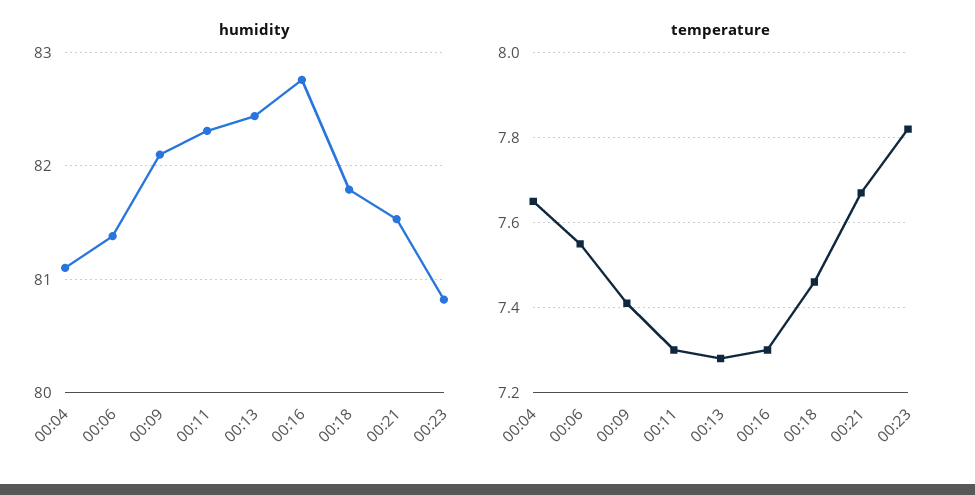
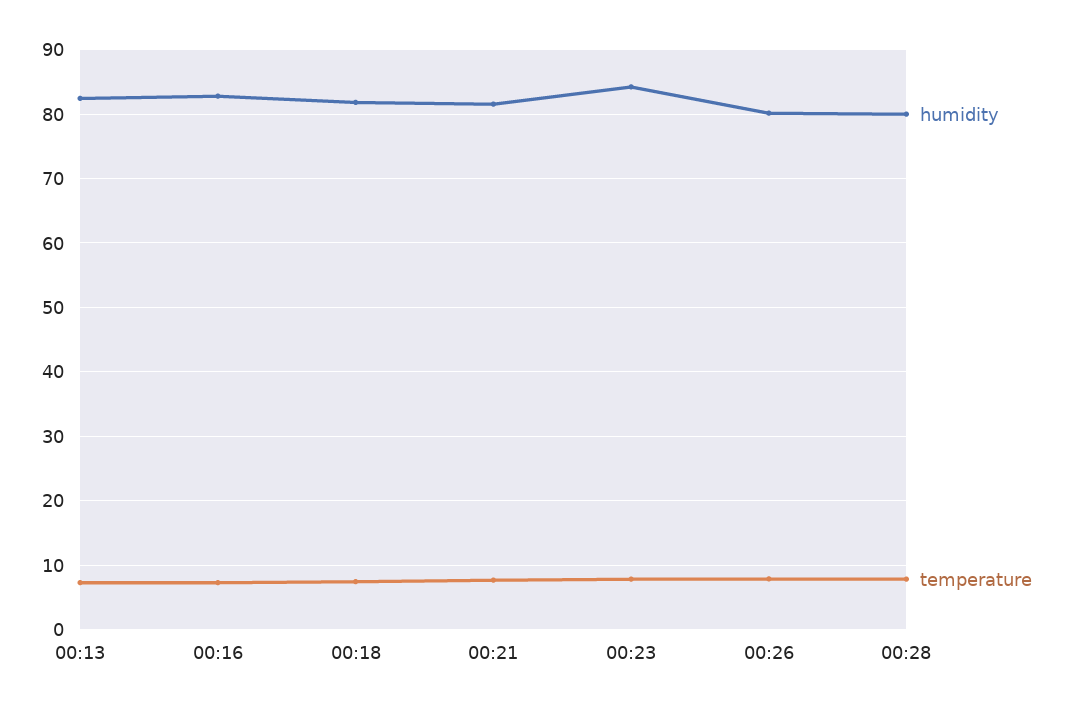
humidity, 00:04: 81.1 -> none
humidity, 00:06: 81.4 -> none
humidity, 00:09: 82.1 -> none
humidity, 00:11: 82.3 -> none
humidity, 00:23: 80.8 -> 84
temperature, 00:04: 7.65 -> none
temperature, 00:06: 7.55 -> none
temperature, 00:09: 7.4 -> none
temperature, 00:11: 7.3 -> none
humidity, 00:26: none -> 80
temperature, 00:26: none -> 8
humidity, 00:28: none -> 80
temperature, 00:28: none -> 8

